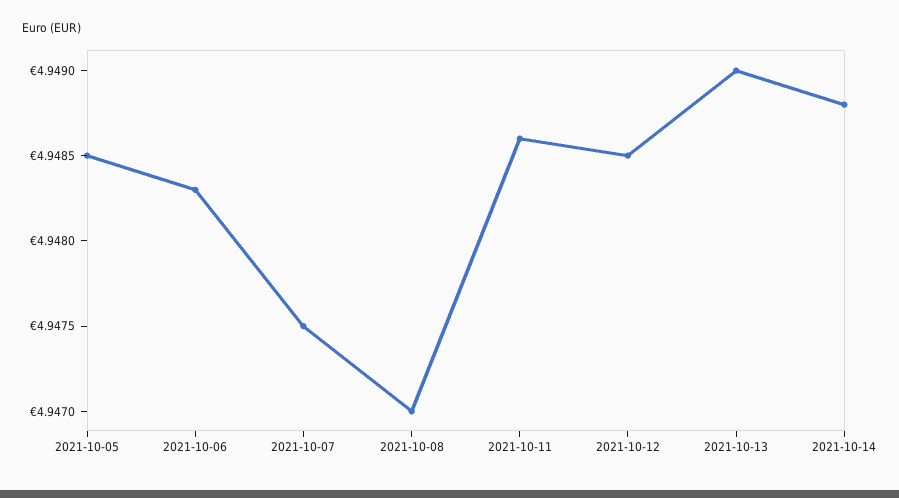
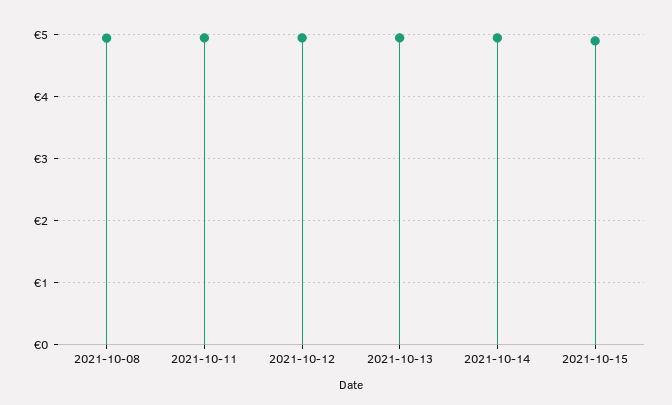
2021-10-05: 4.9485 -> none
2021-10-06: 4.9483 -> none
2021-10-07: 4.9475 -> none
2021-10-15: none -> 4.9

